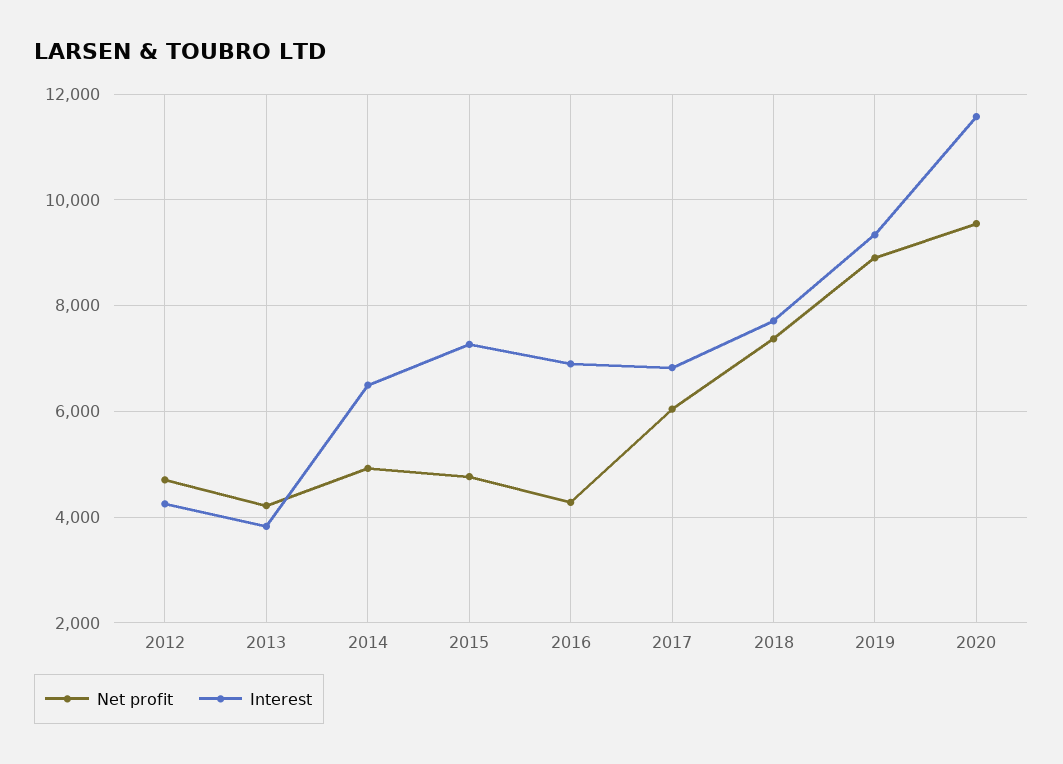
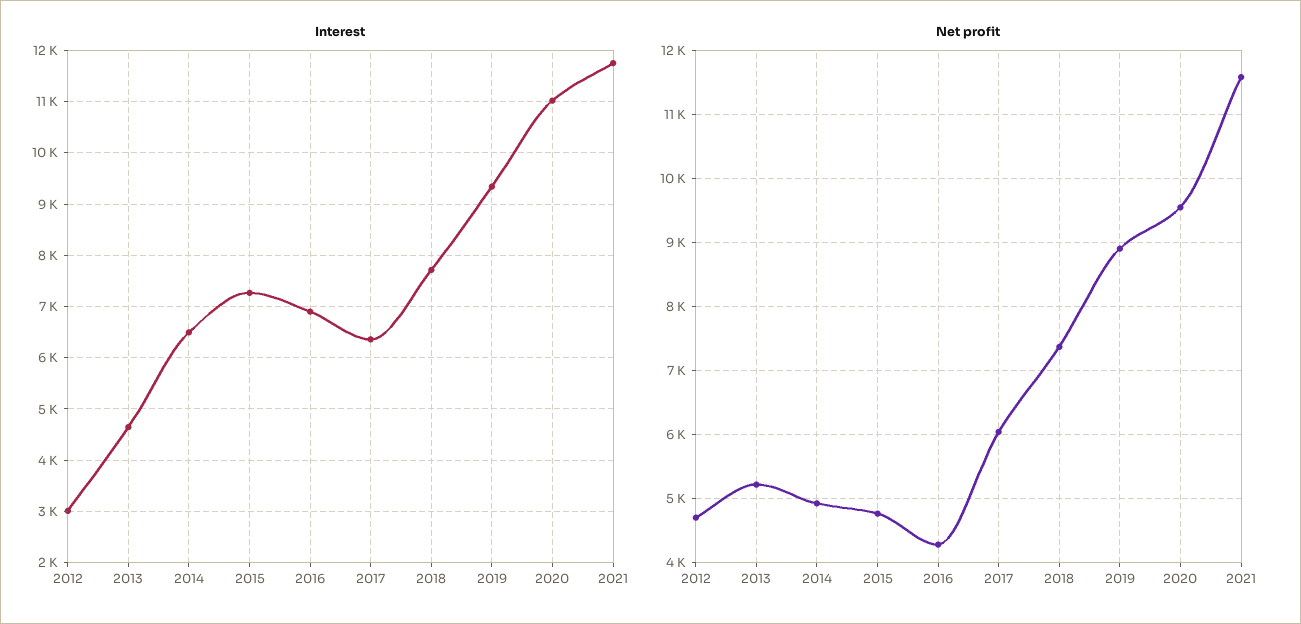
Interest, 2012: 4200 -> 3000
Net profit, 2013: 4200 -> 5200
Interest, 2013: 3800 -> 4600
Interest, 2017: 6800 -> 6400
Interest, 2020: 11600 -> 11000
Interest, 2021: none -> 11800
Net profit, 2021: none -> 11600

